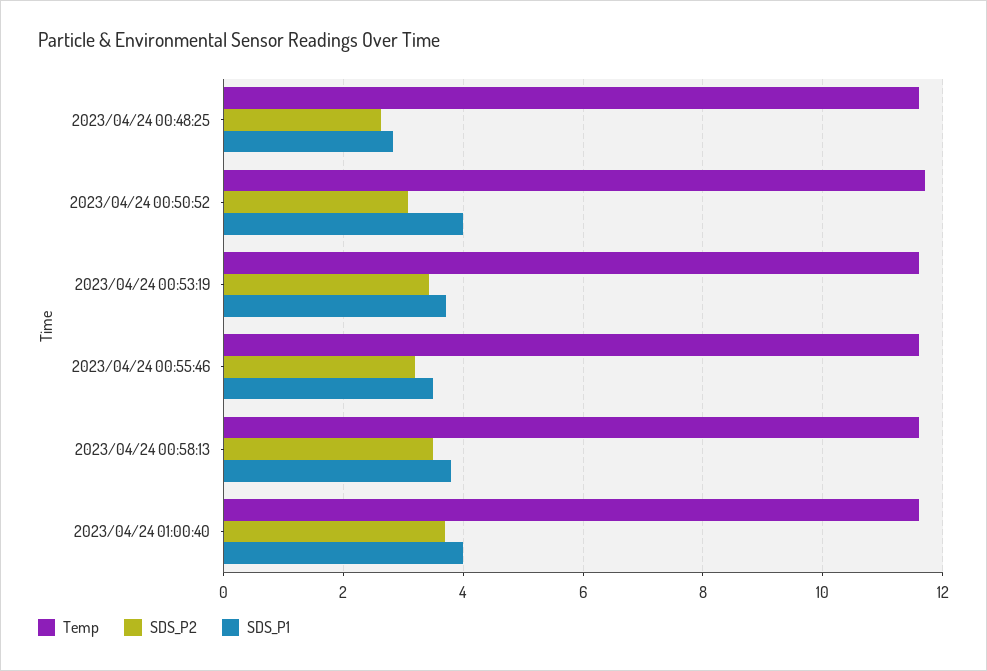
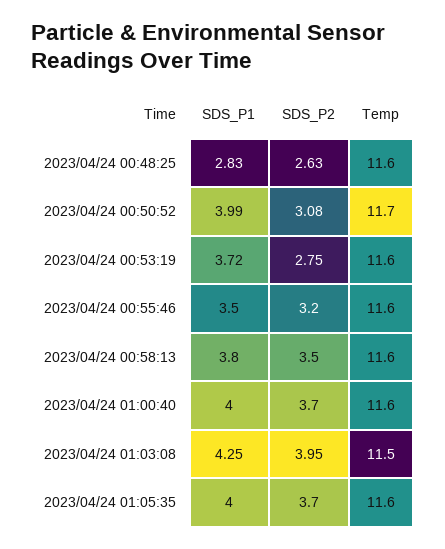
SDS_P2, 2023/04/24 00:53:19: 3.4 -> 2.75
SDS_P1, 2023/04/24 01:03:08: none -> 4.25
SDS_P2, 2023/04/24 01:03:08: none -> 3.95
Temp, 2023/04/24 01:03:08: none -> 11.5
SDS_P1, 2023/04/24 01:05:35: none -> 4
SDS_P2, 2023/04/24 01:05:35: none -> 3.7
Temp, 2023/04/24 01:05:35: none -> 11.6

